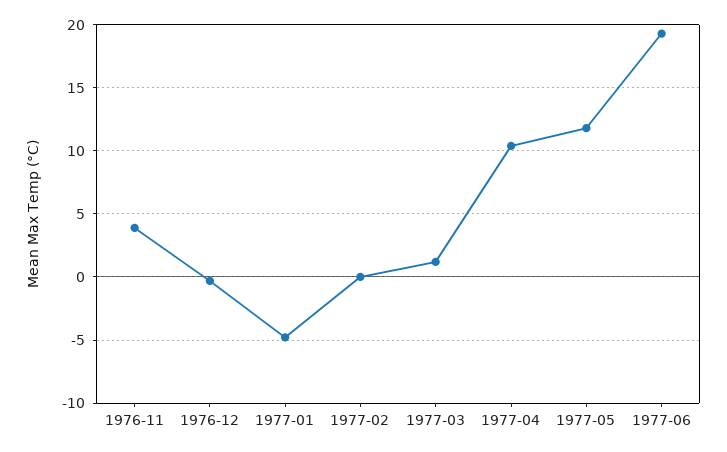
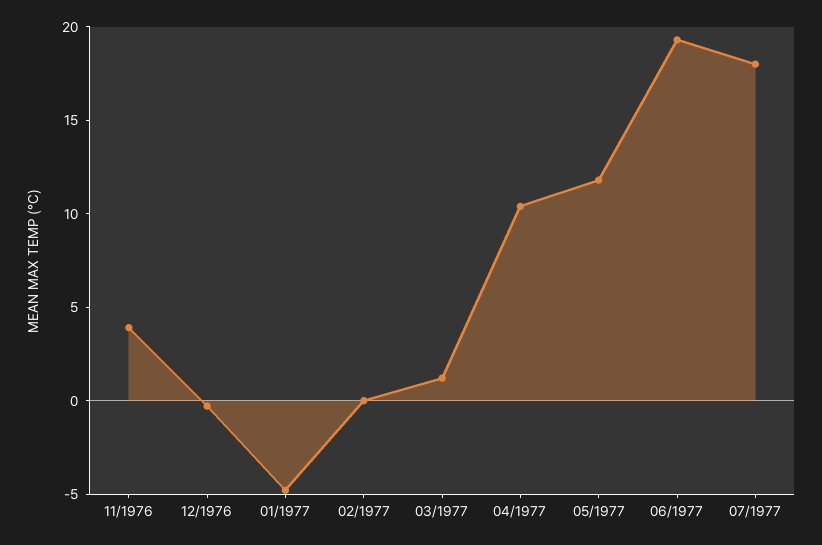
07/1977: none -> 18

